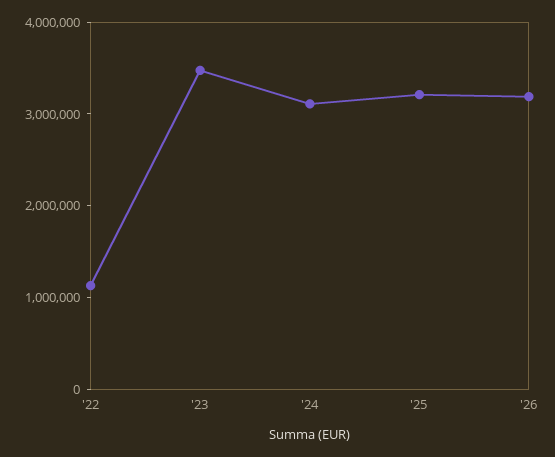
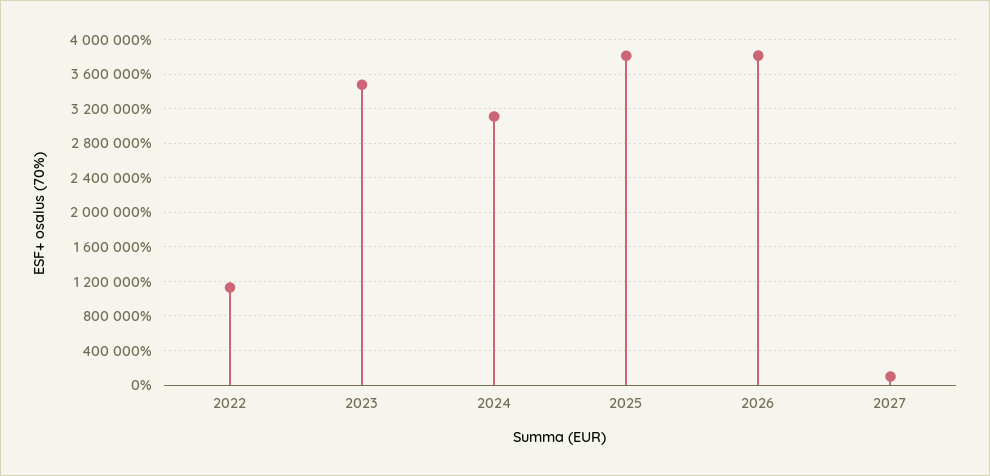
'25: 3200000 -> 3800000
'26: 3200000 -> 3800000
2027: none -> 100000

